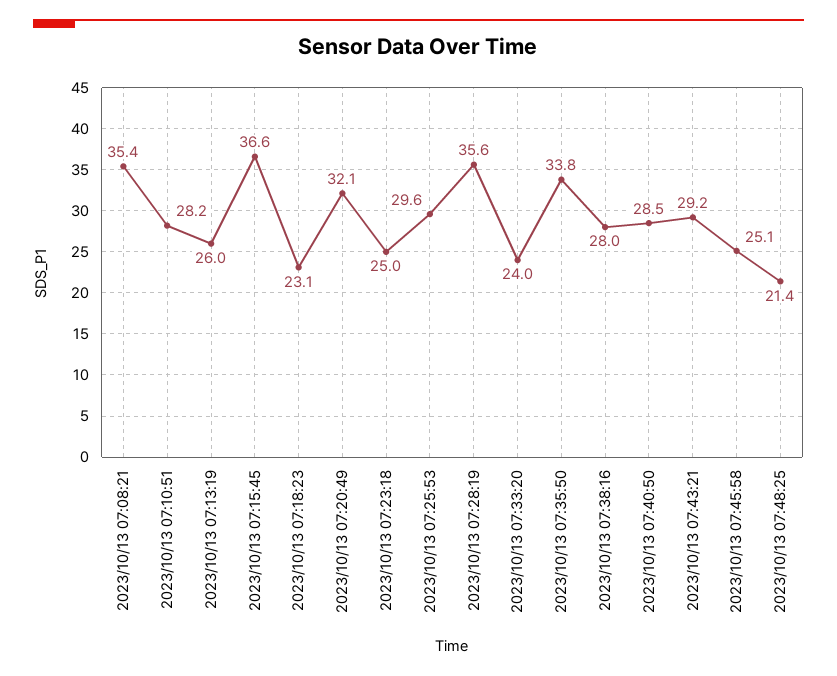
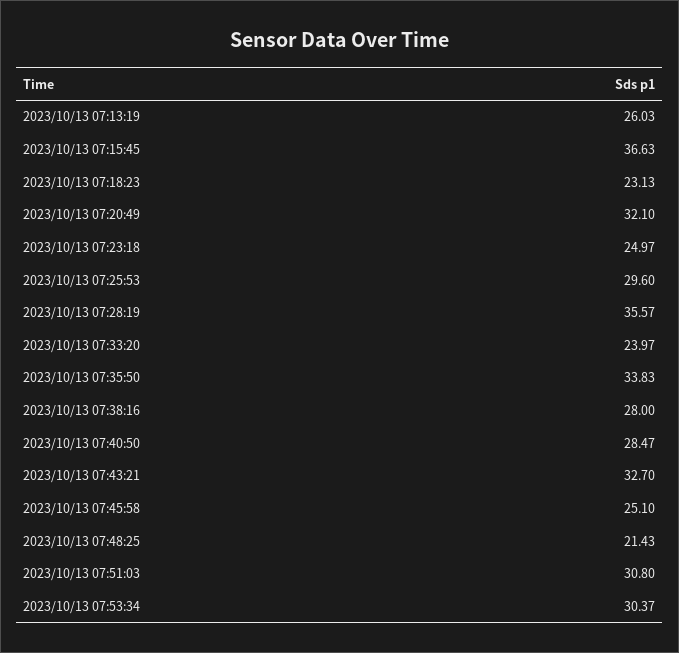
2023/10/13 07:08:21: 35.4 -> none
2023/10/13 07:10:51: 28.2 -> none
2023/10/13 07:43:21: 29.2 -> 32.7
2023/10/13 07:51:03: none -> 30.8
2023/10/13 07:53:34: none -> 30.37

